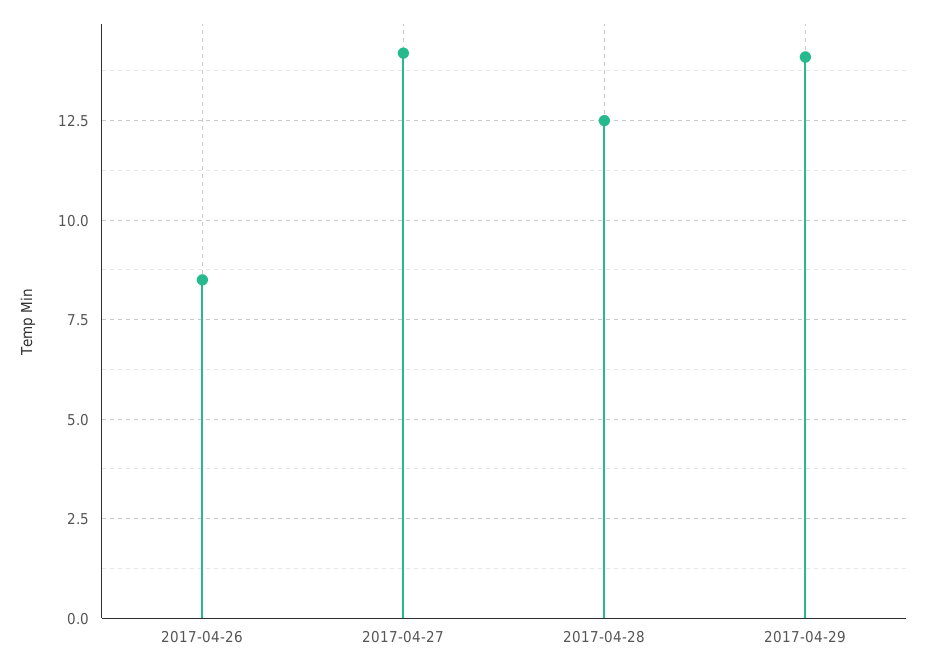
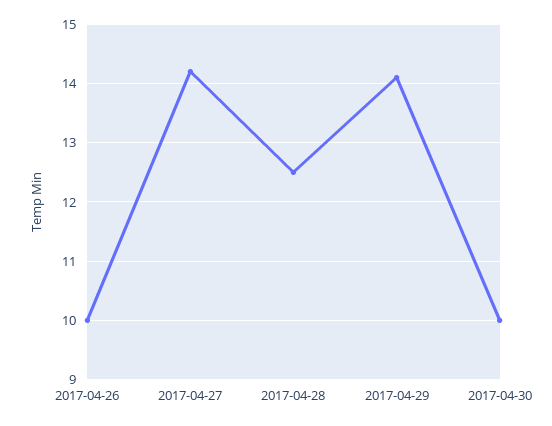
2017-04-26: 8.5 -> 10
2017-04-30: none -> 10

